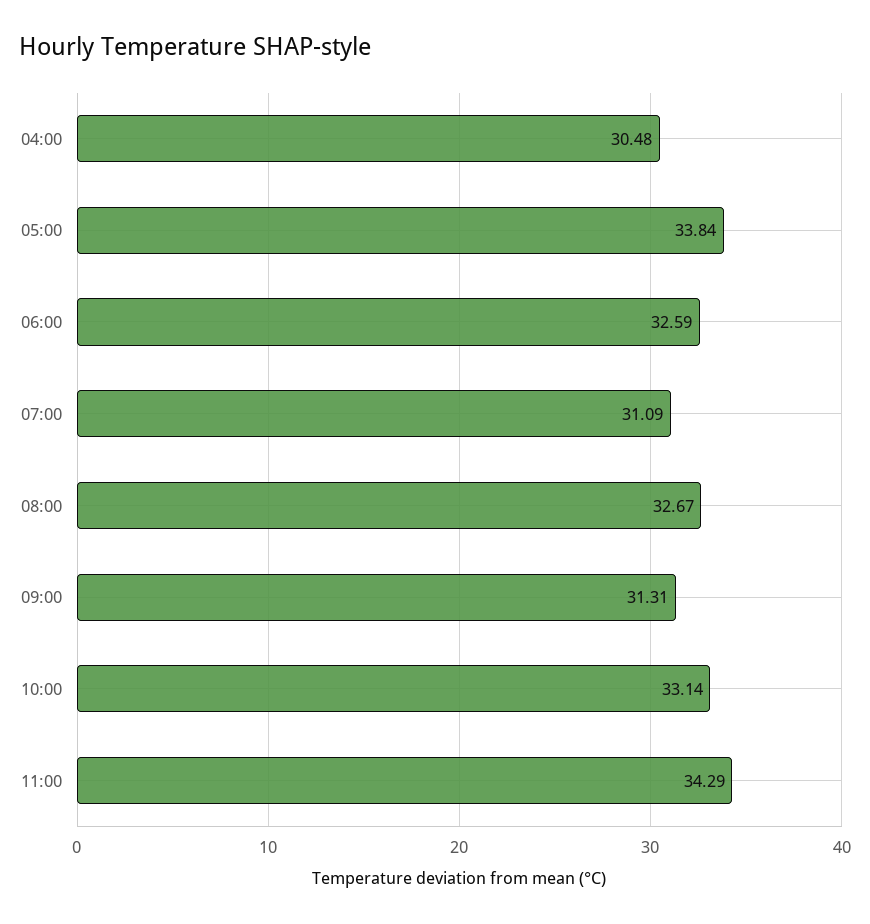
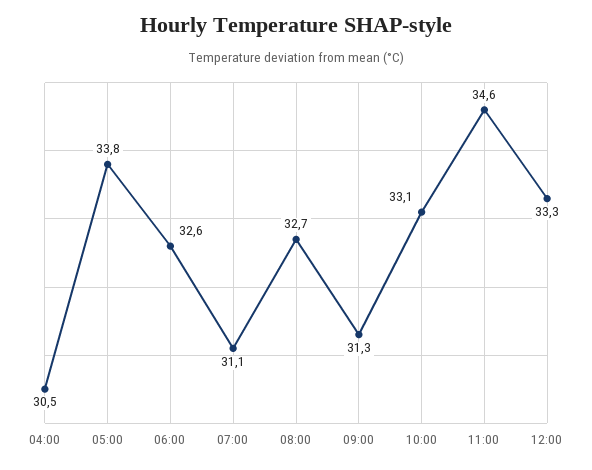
11:00: 34.29 -> 34.6
12:00: none -> 33.3

